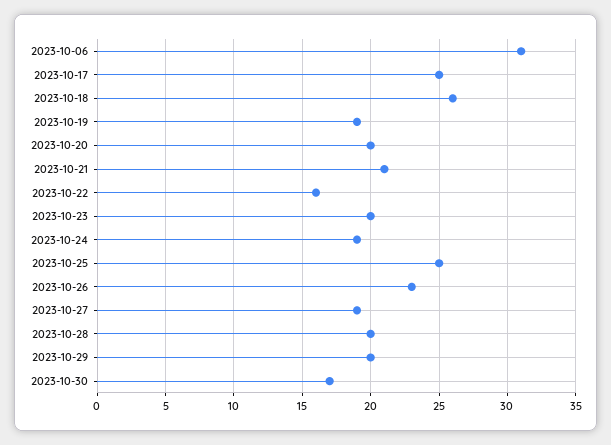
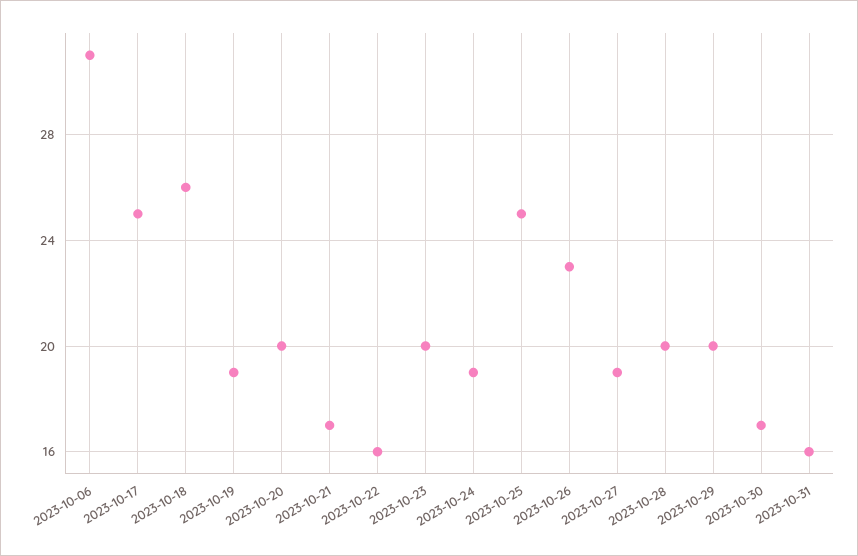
2023-10-21: 21 -> 17
2023-10-31: none -> 16

